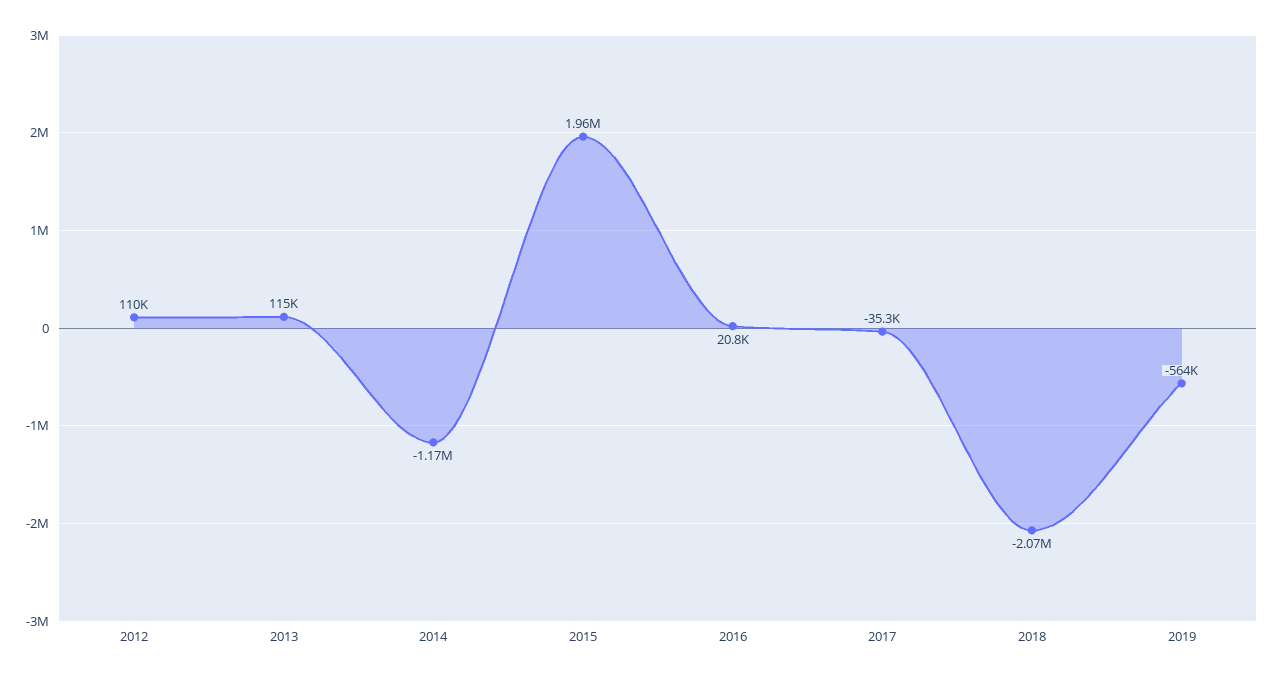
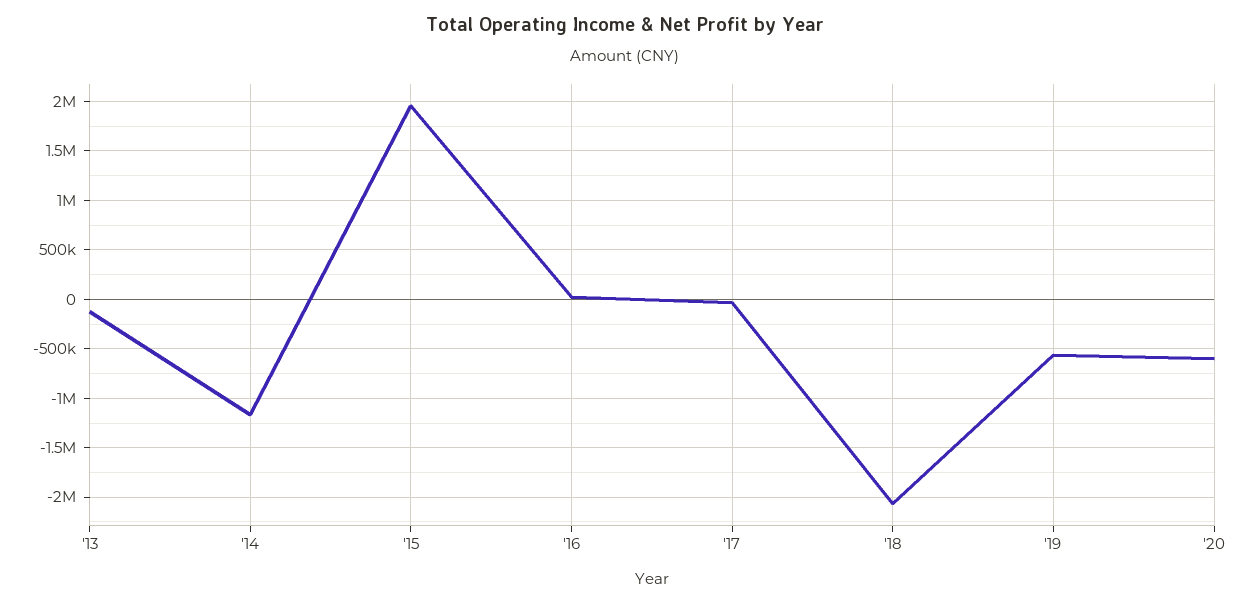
2012: 110000 -> none
2013: 115000 -> -100000
'20: none -> -600000

